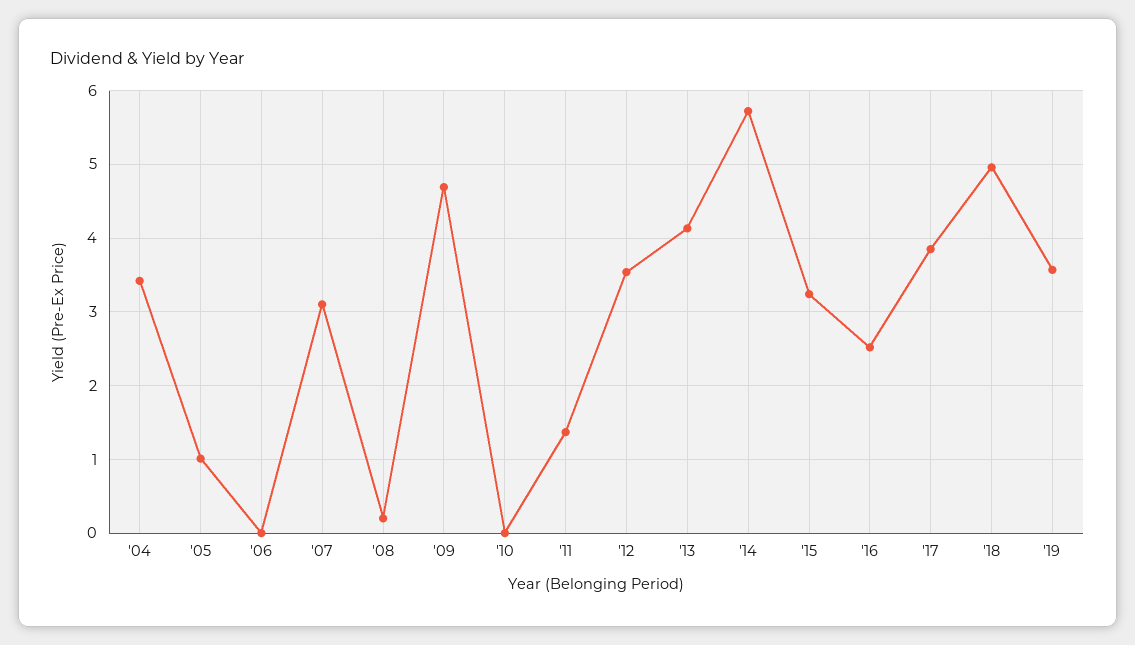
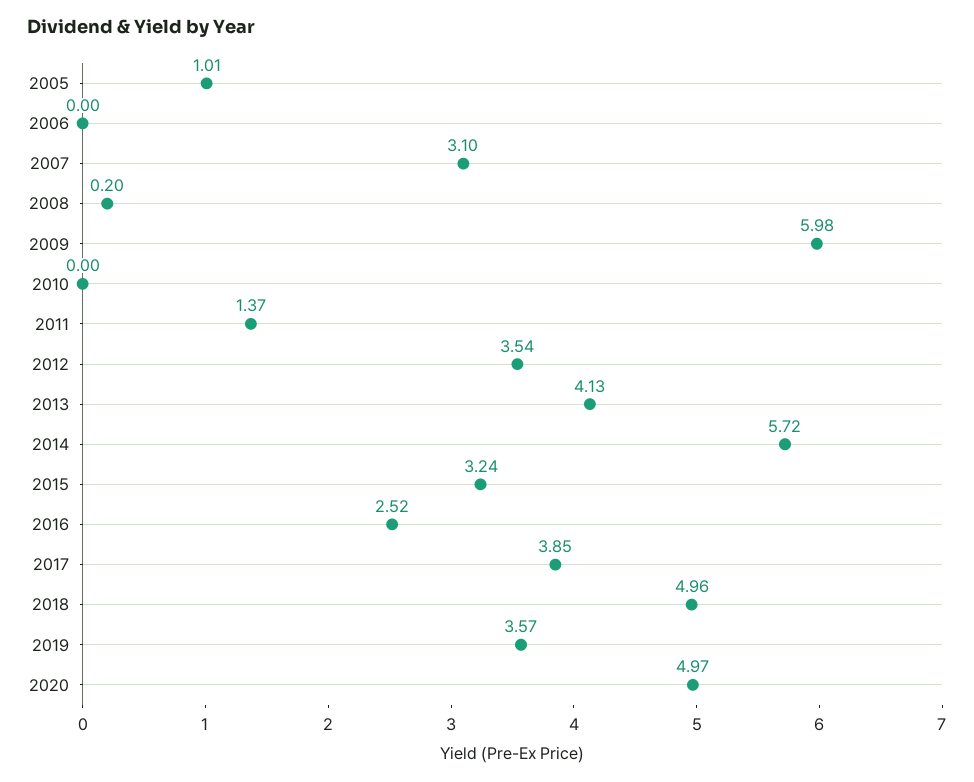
'04: 3.4 -> none
'09: 4.7 -> 5.98
2020: none -> 4.97

